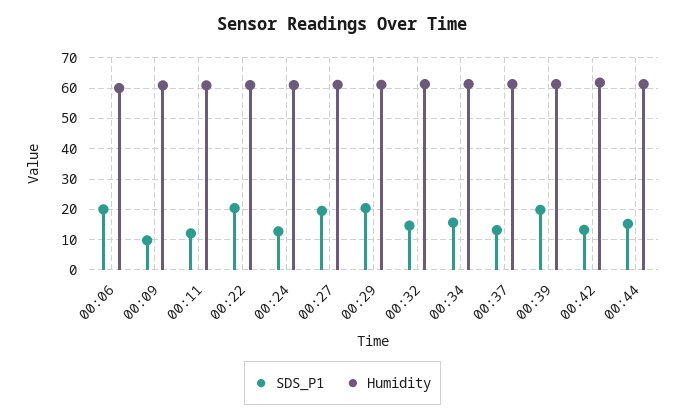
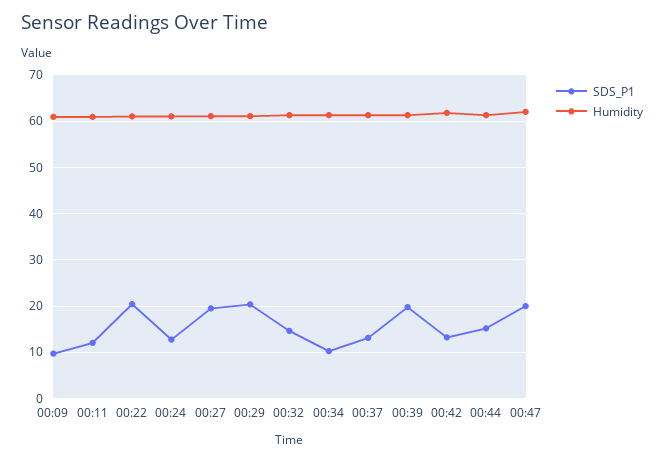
SDS_P1, 00:06: 20 -> none
Humidity, 00:06: 60 -> none
SDS_P1, 00:34: 16 -> 10
SDS_P1, 00:47: none -> 20
Humidity, 00:47: none -> 62

